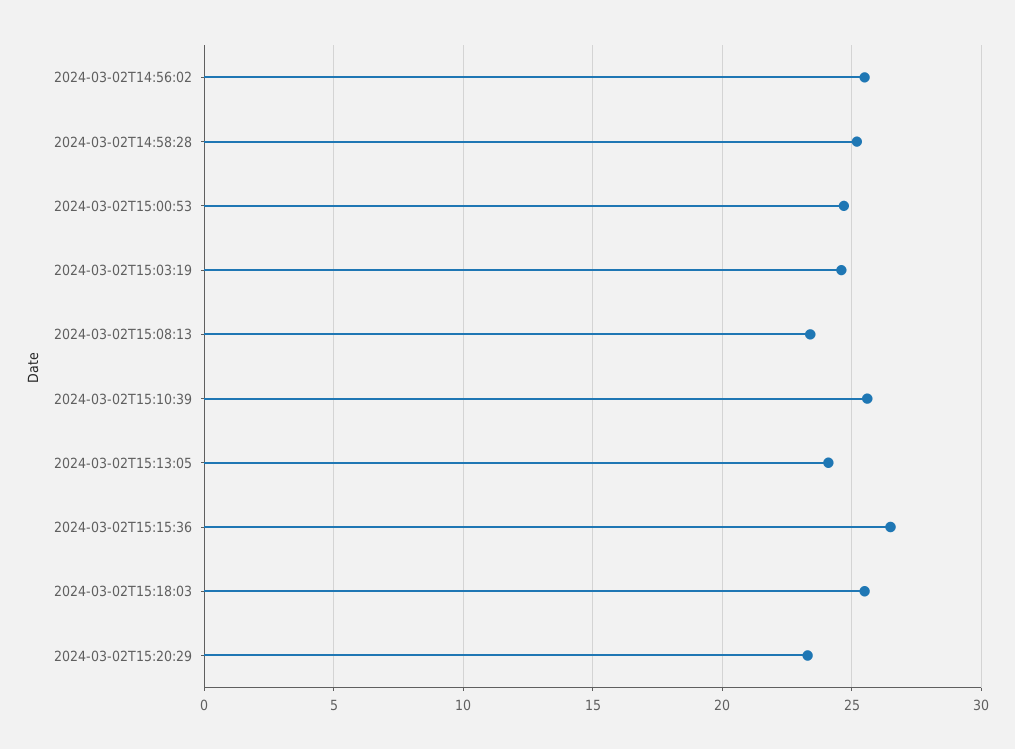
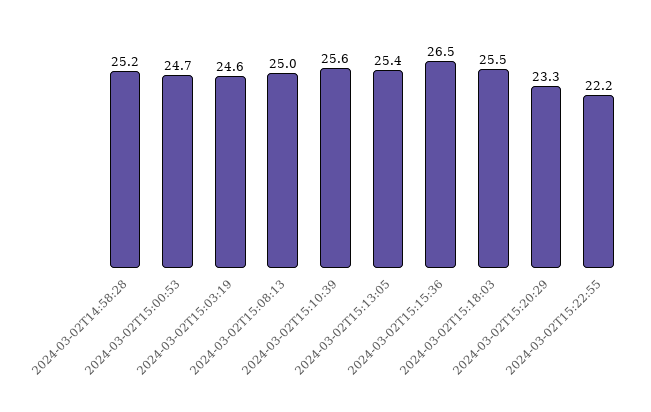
2024-03-02T14:56:02: 25.5 -> none
2024-03-02T15:08:13: 23.5 -> 25
2024-03-02T15:13:05: 24 -> 25.4
2024-03-02T15:22:55: none -> 22.2

